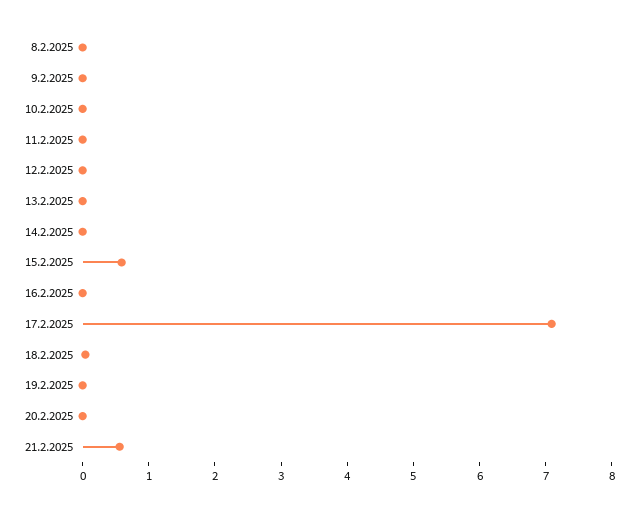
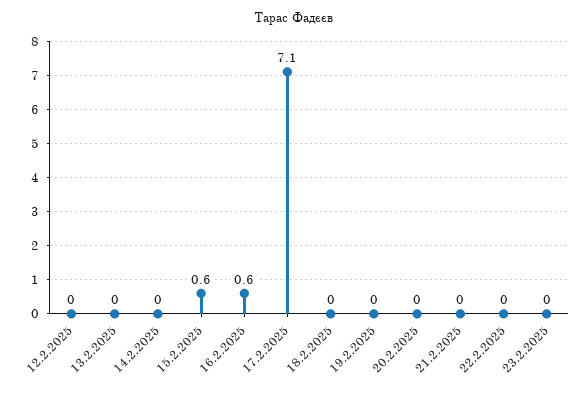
8.2.2025: 0 -> none
9.2.2025: 0 -> none
10.2.2025: 0 -> none
11.2.2025: 0 -> none
16.2.2025: 0 -> 0.6
21.2.2025: 0.6 -> 0
22.2.2025: none -> 0
23.2.2025: none -> 0

